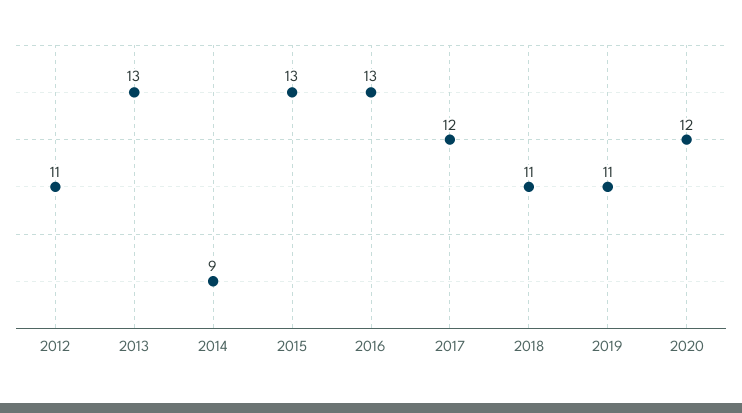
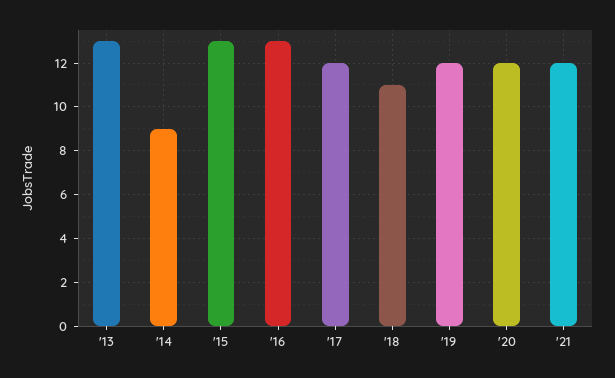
2012: 11 -> none
2019: 11 -> 12
'21: none -> 12

